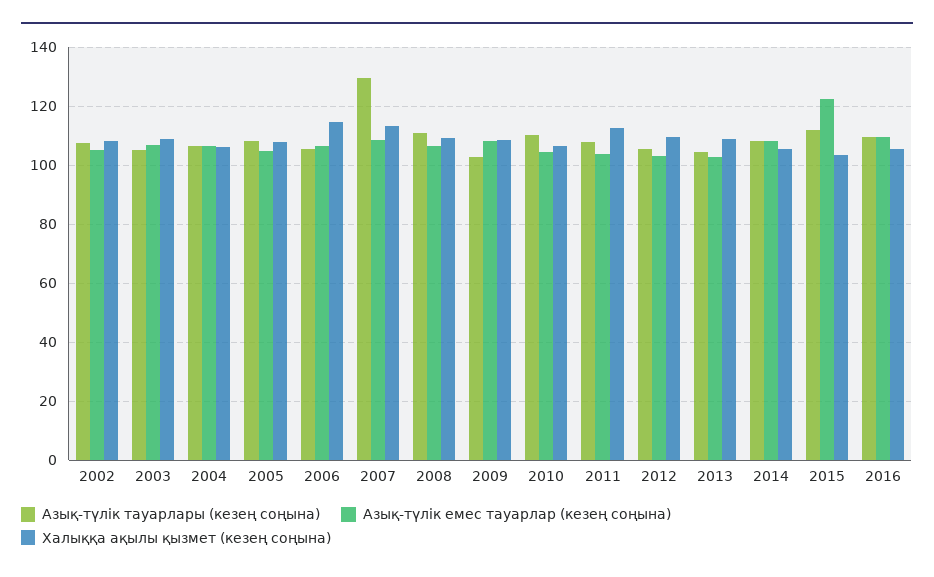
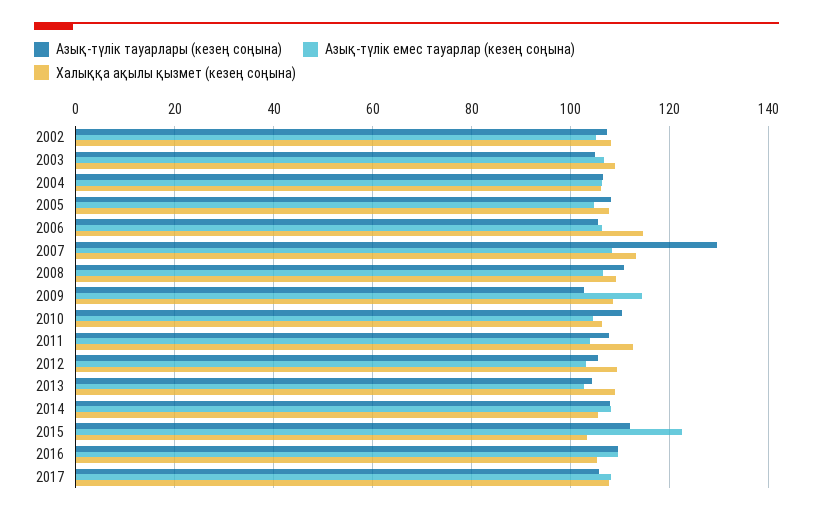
Азық-түлік емес тауарлар (кезең соңына), 2009: 107.5 -> 114
Азық-түлік тауарлары (кезең соңына), 2017: none -> 106
Азық-түлік емес тауарлар (кезең соңына), 2017: none -> 108
Халыққа ақылы қызмет (кезең соңына), 2017: none -> 108

